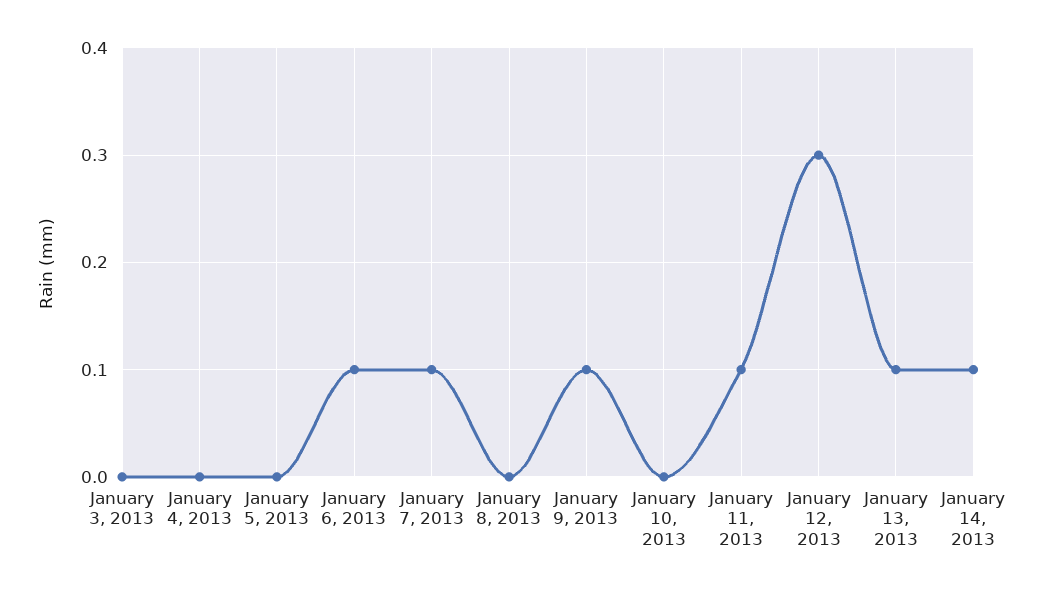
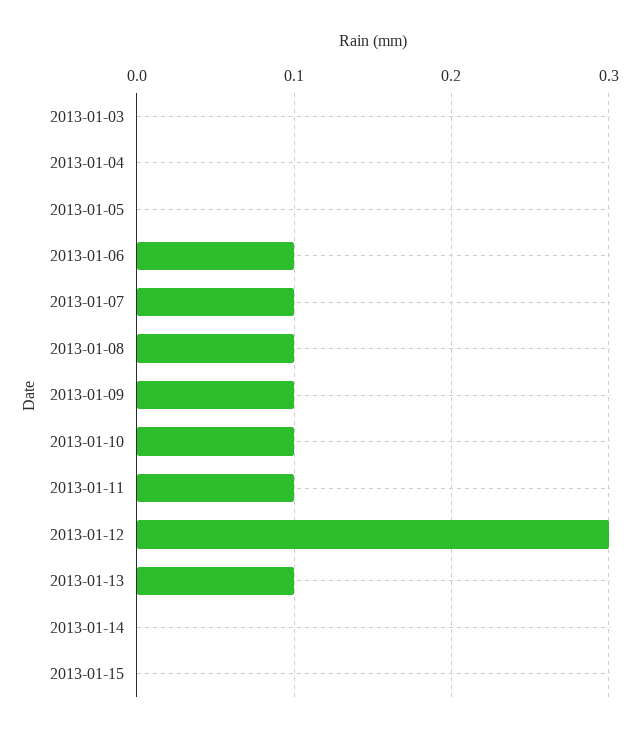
January 8, 2013: 0 -> 0.1
January 10, 2013: 0 -> 0.1
January 14, 2013: 0.1 -> 0
2013-01-15: none -> 0

